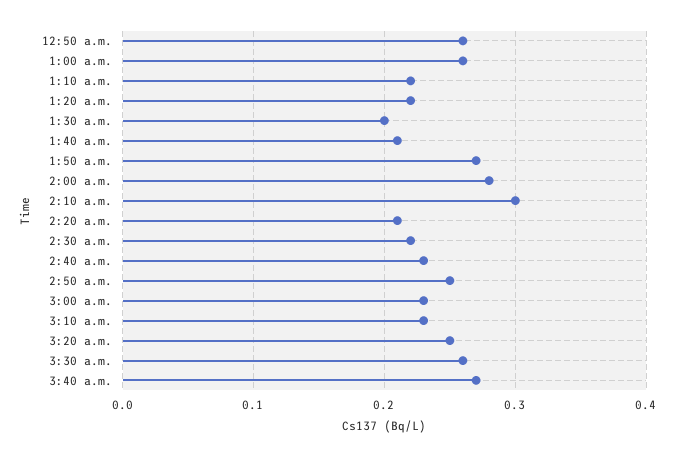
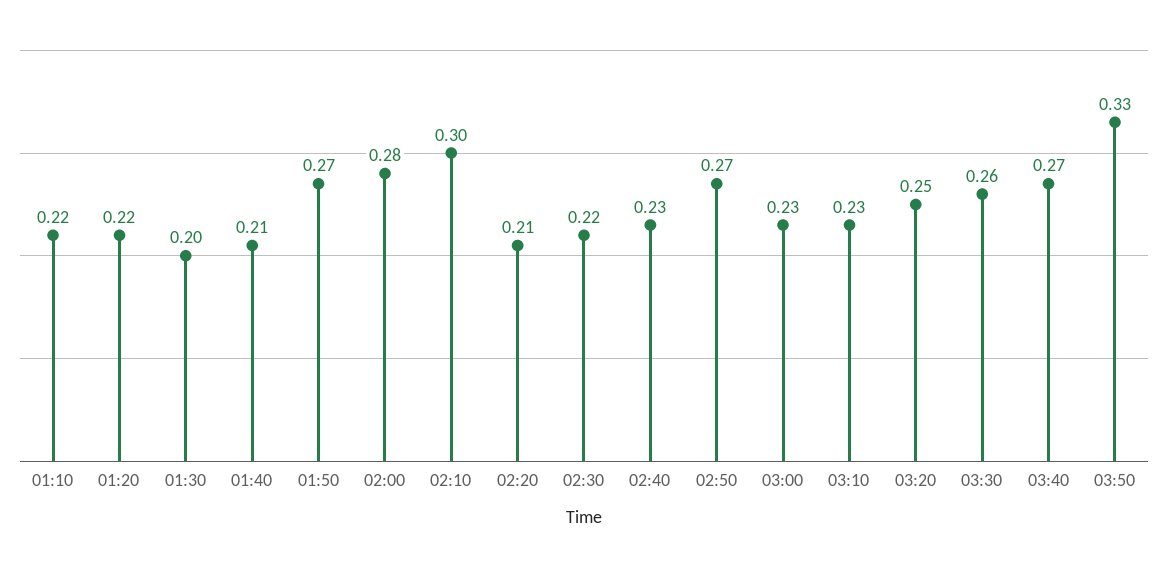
12:50 a.m.: 0.26 -> none
1:00 a.m.: 0.26 -> none
2:50 a.m.: 0.25 -> 0.27
03:50: none -> 0.33

